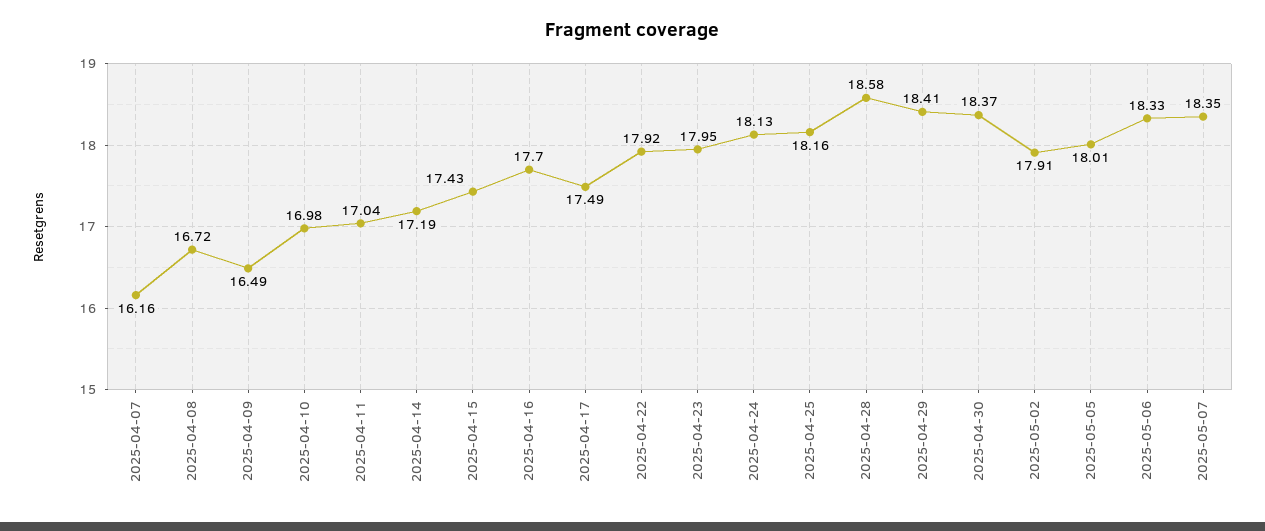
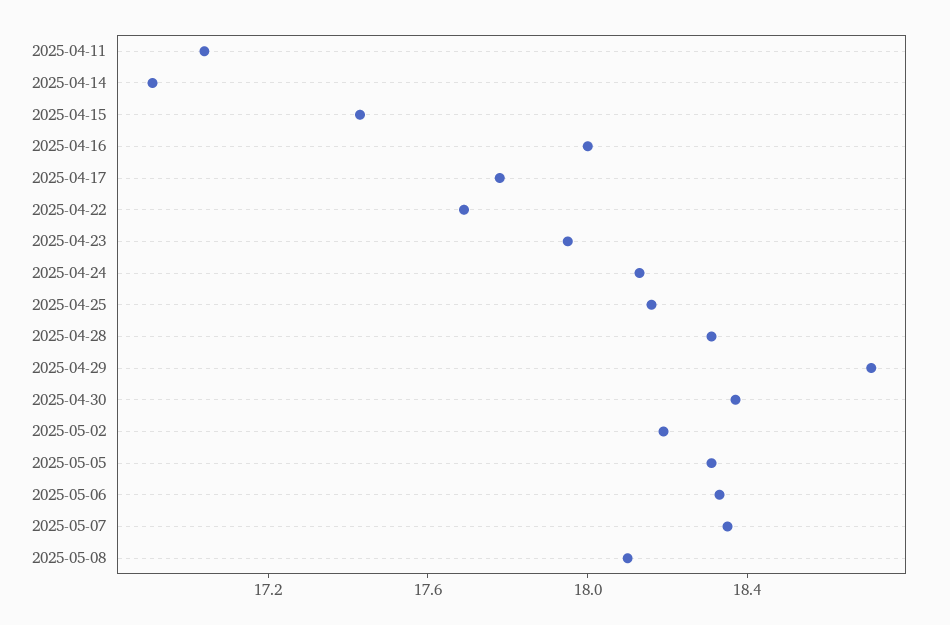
2025-04-07: 16.16 -> none
2025-04-08: 16.72 -> none
2025-04-09: 16.49 -> none
2025-04-10: 16.98 -> none
2025-04-14: 17.19 -> 16.9
2025-04-16: 17.7 -> 18
2025-04-17: 17.49 -> 17.8
2025-04-22: 17.92 -> 17.7
2025-04-28: 18.58 -> 18.3
2025-04-29: 18.41 -> 18.7
2025-05-02: 17.91 -> 18.2
2025-05-05: 18.01 -> 18.3
2025-05-08: none -> 18.1

